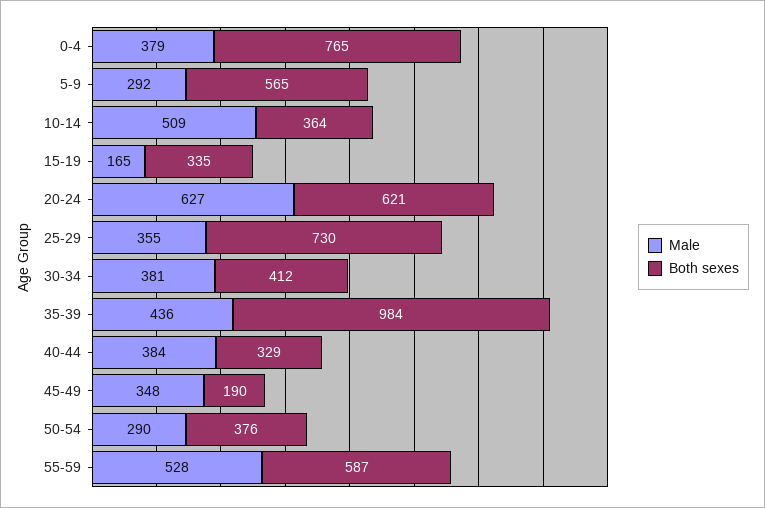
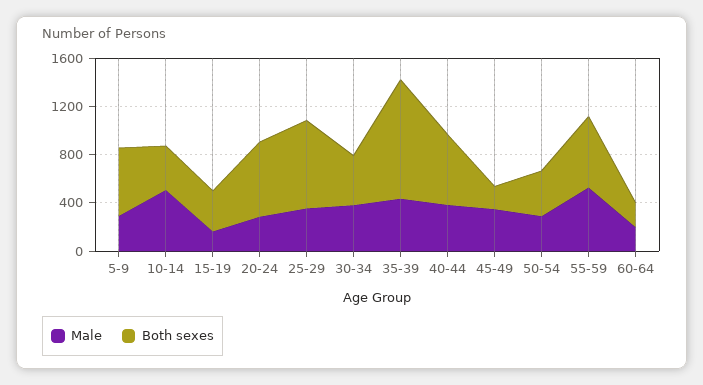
Male, 0-4: 379 -> none
Both sexes, 0-4: 765 -> none
Male, 20-24: 627 -> 300
Both sexes, 40-44: 329 -> 600
Male, 60-64: none -> 200
Both sexes, 60-64: none -> 200

